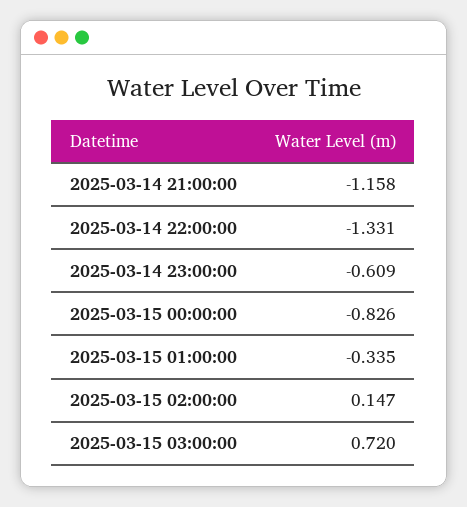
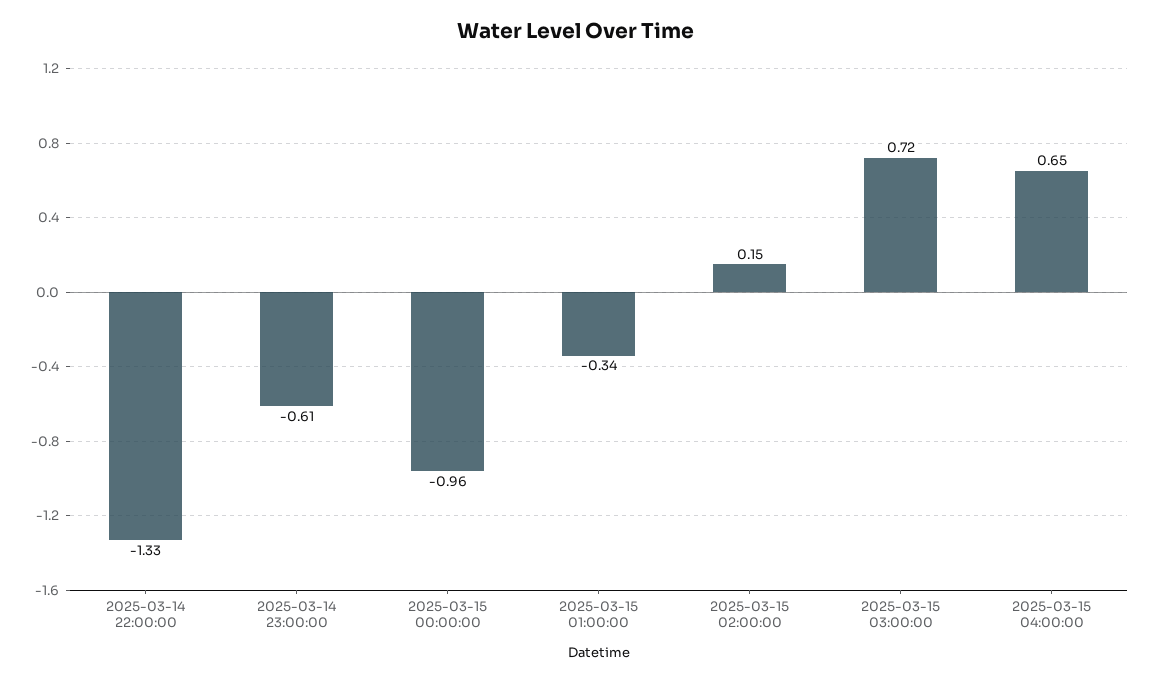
2025-03-14 21:00:00: -1.158 -> none
2025-03-15 00:00:00: -0.826 -> -0.96
2025-03-15 04:00:00: none -> 0.65

